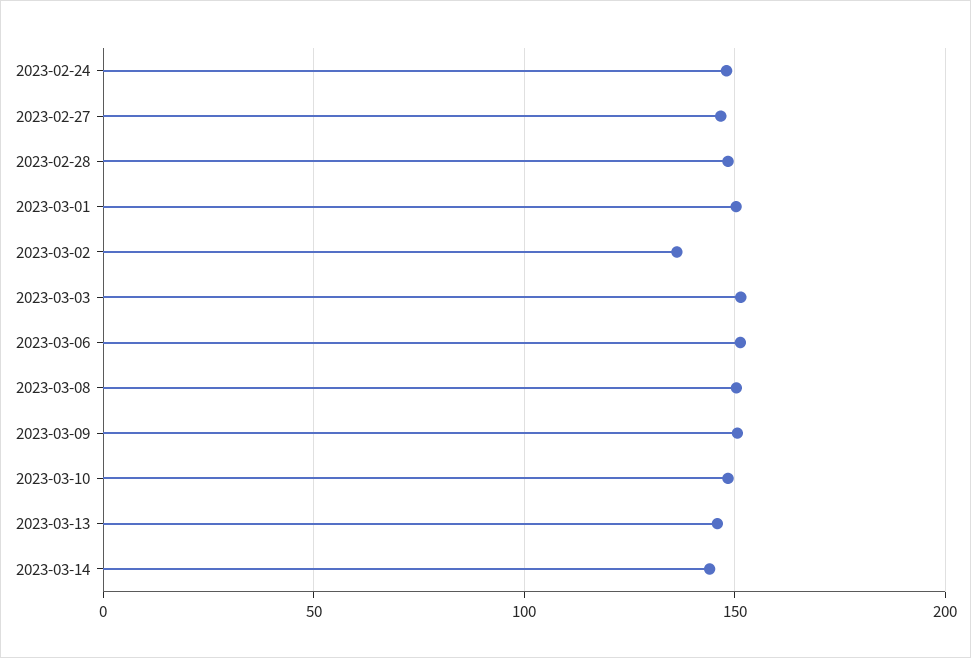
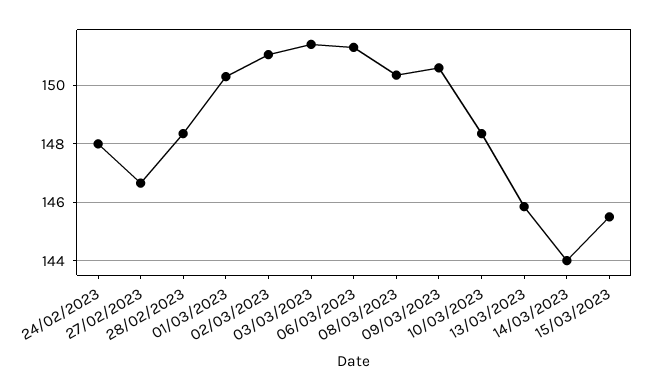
2023-03-02: 135 -> 151
15/03/2023: none -> 145.5

